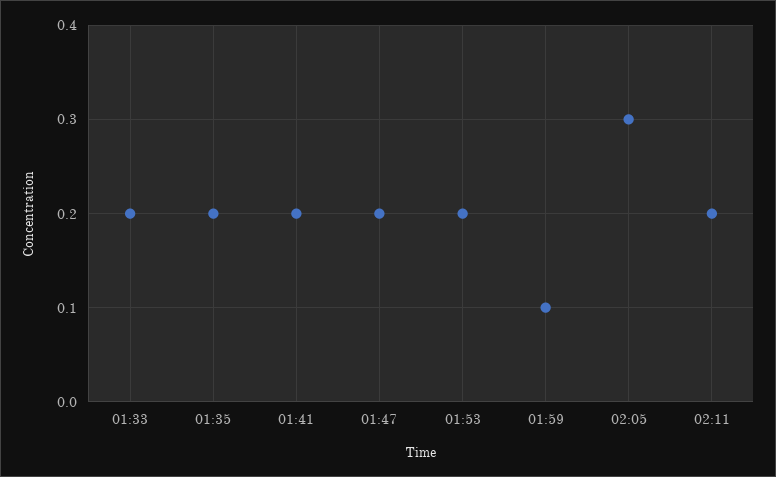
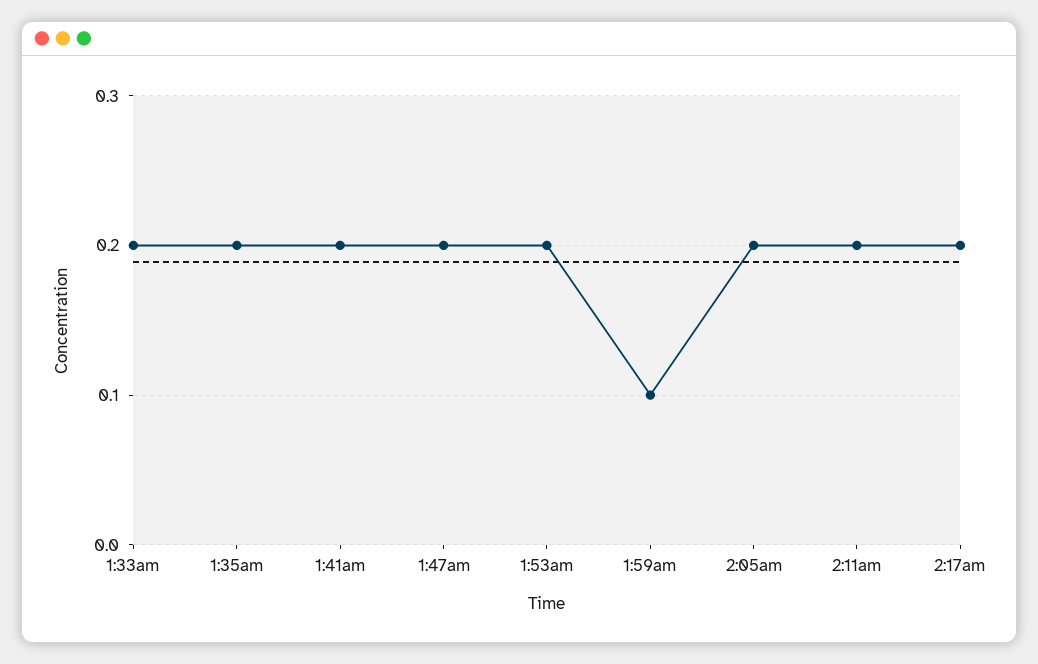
02:05: 0.3 -> 0.2
2:17am: none -> 0.2

